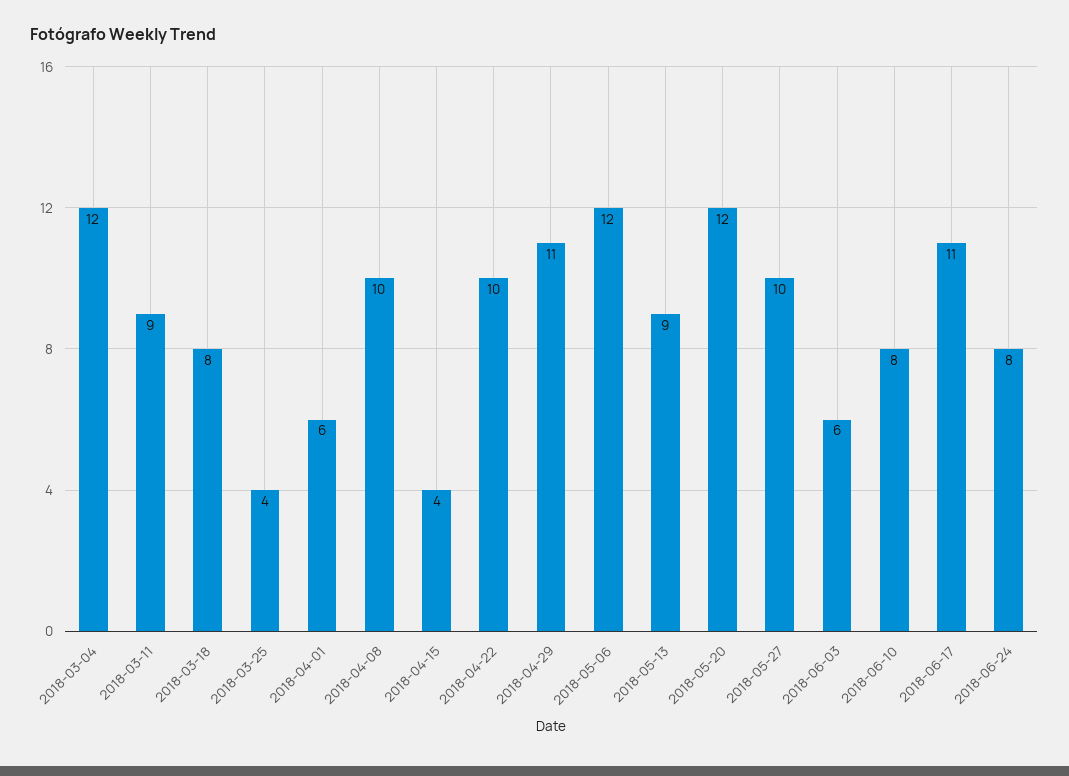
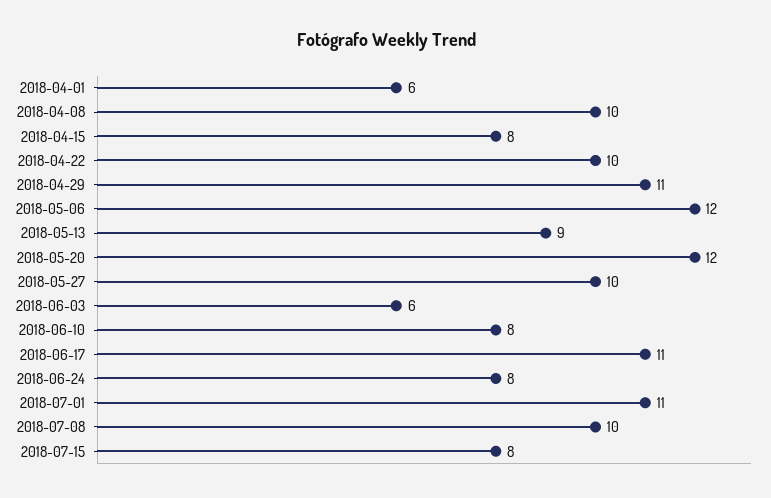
2018-03-04: 12 -> none
2018-03-11: 9 -> none
2018-03-18: 8 -> none
2018-03-25: 4 -> none
2018-04-15: 4 -> 8
2018-07-01: none -> 11
2018-07-08: none -> 10
2018-07-15: none -> 8

